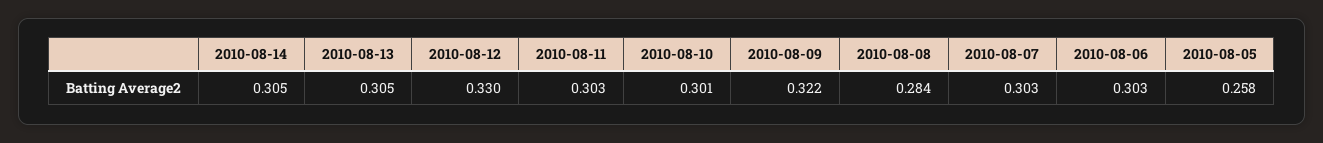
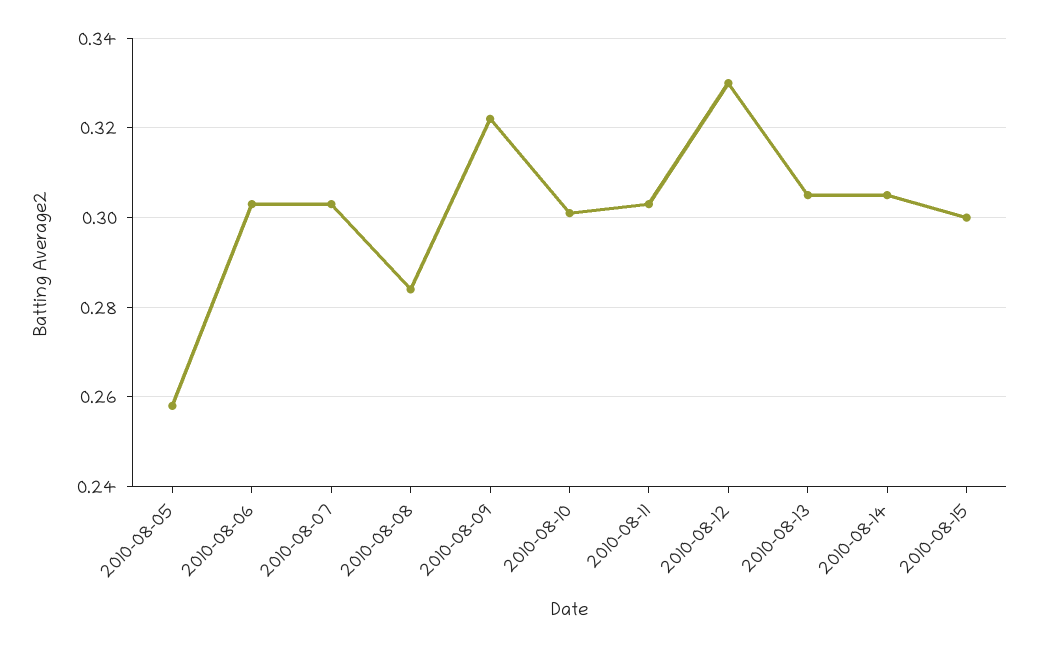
2010-08-15: none -> 0.3

